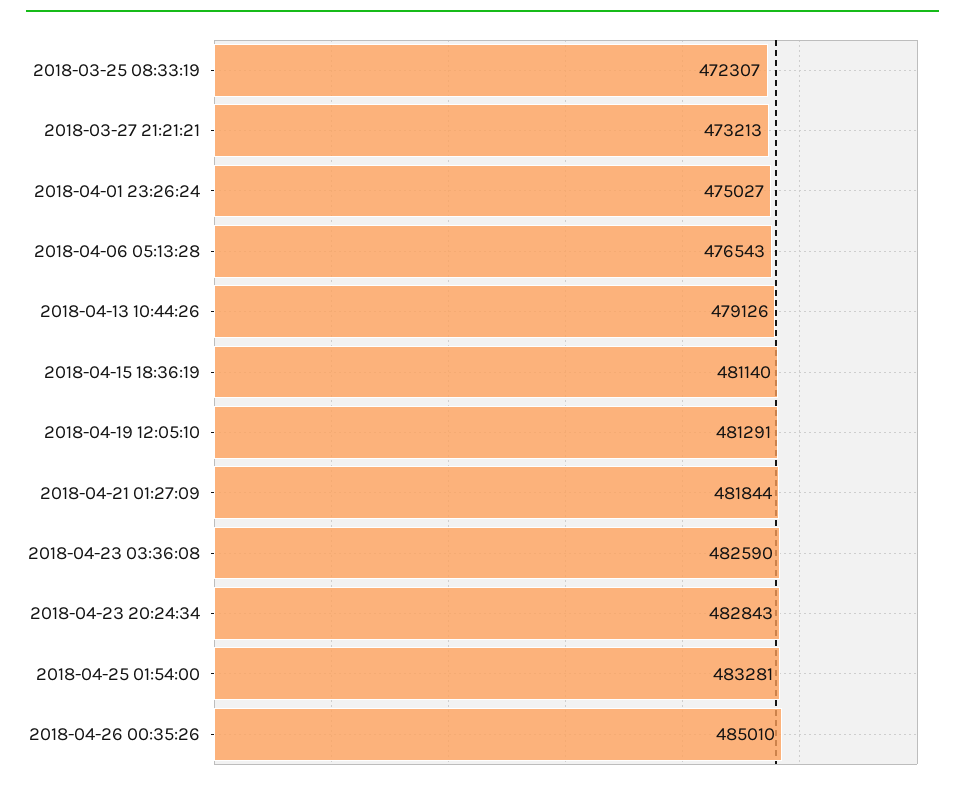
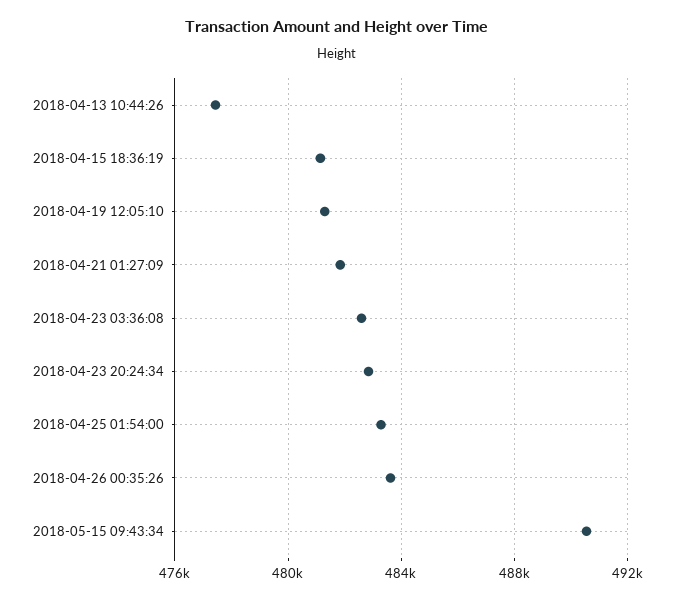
2018-03-25 08:33:19: 472307 -> none
2018-03-27 21:21:21: 473213 -> none
2018-04-01 23:26:24: 475027 -> none
2018-04-06 05:13:28: 476543 -> none
2018-04-13 10:44:26: 479126 -> 477500
2018-04-26 00:35:26: 485010 -> 483500
2018-05-15 09:43:34: none -> 490500

